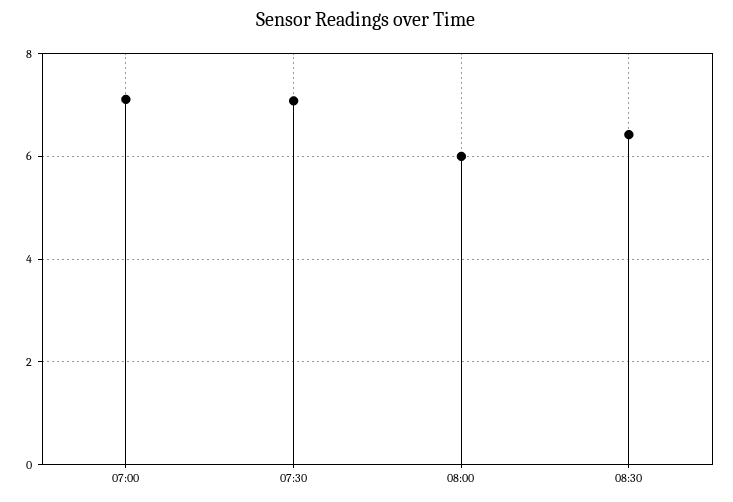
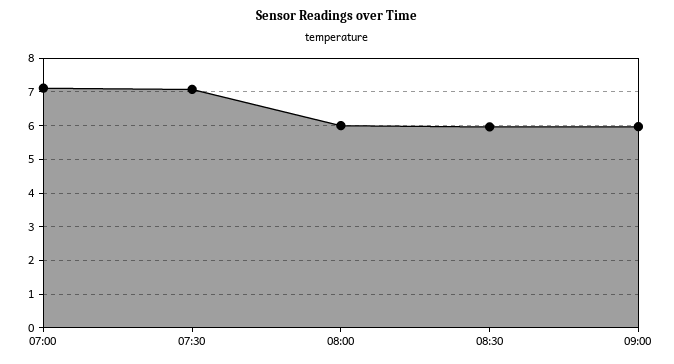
08:30: 6.4 -> 6
09:00: none -> 6

